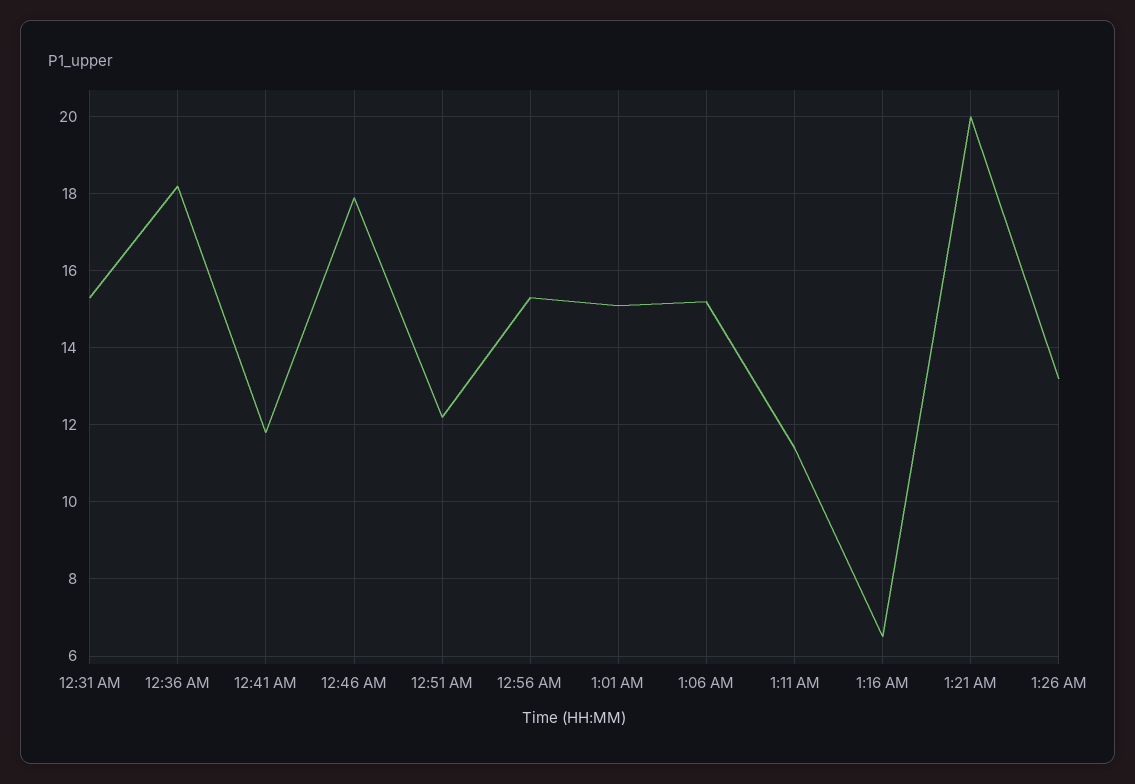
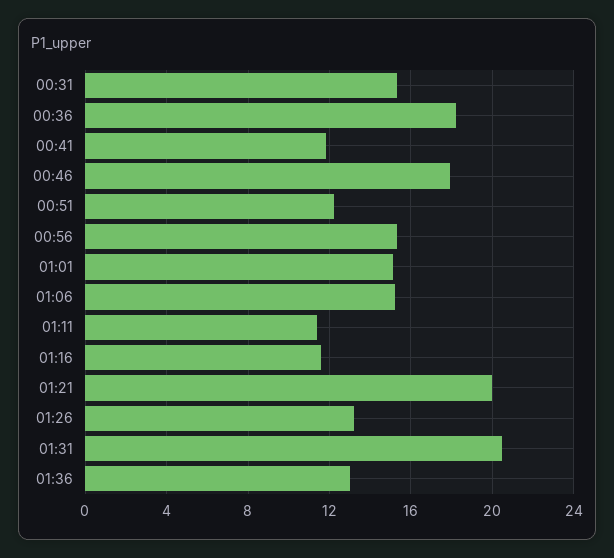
1:16 AM: 6.5 -> 11.5
01:31: none -> 20.5
01:36: none -> 13

